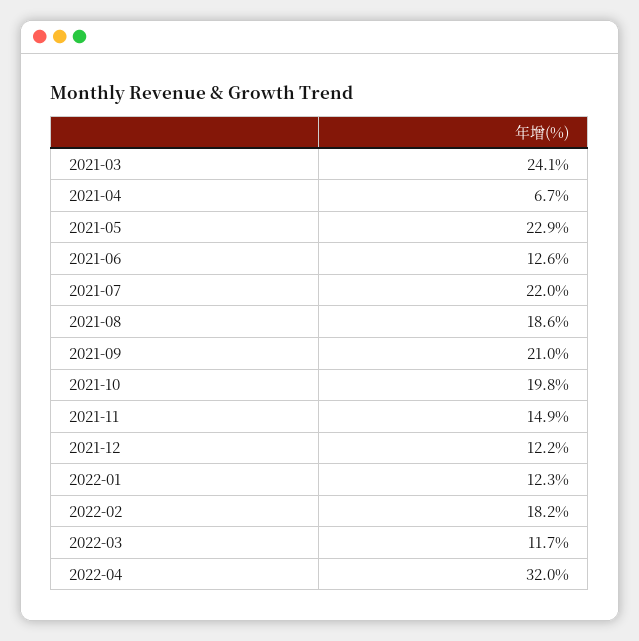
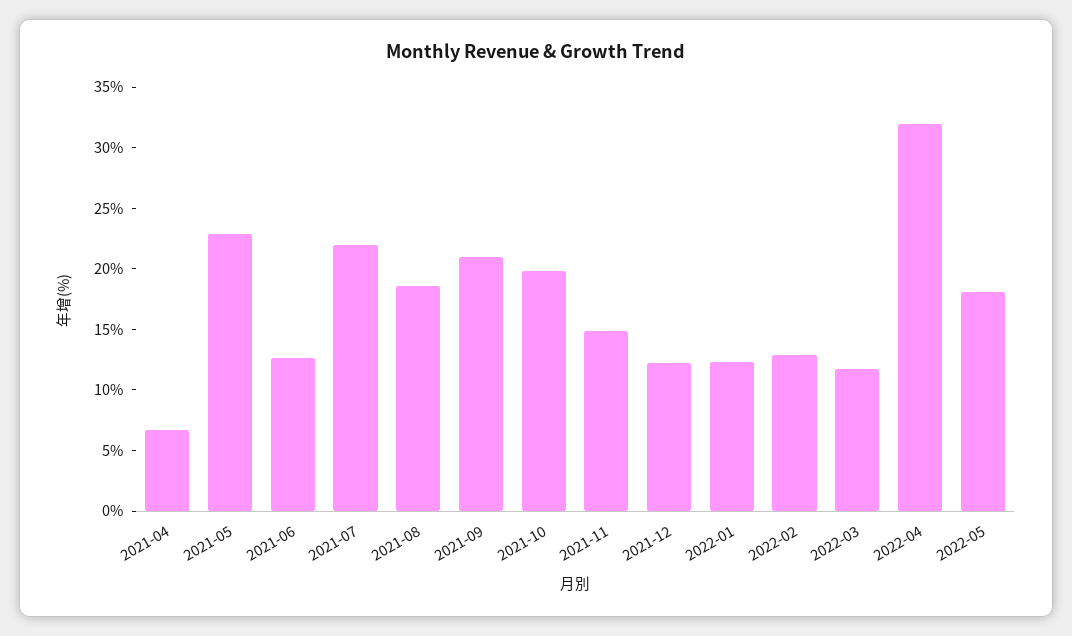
2021-03: 24.1 -> none
2022-02: 18.2 -> 13
2022-05: none -> 18

